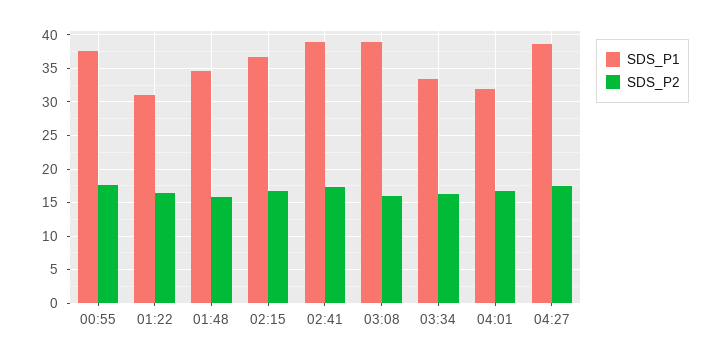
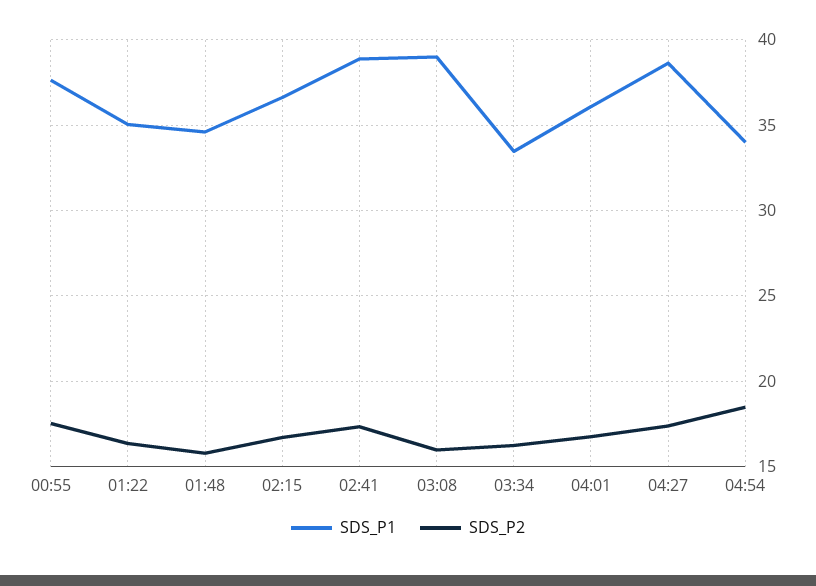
SDS_P1, 01:22: 31 -> 35
SDS_P1, 04:01: 32 -> 36
SDS_P1, 04:54: none -> 34
SDS_P2, 04:54: none -> 18.5

